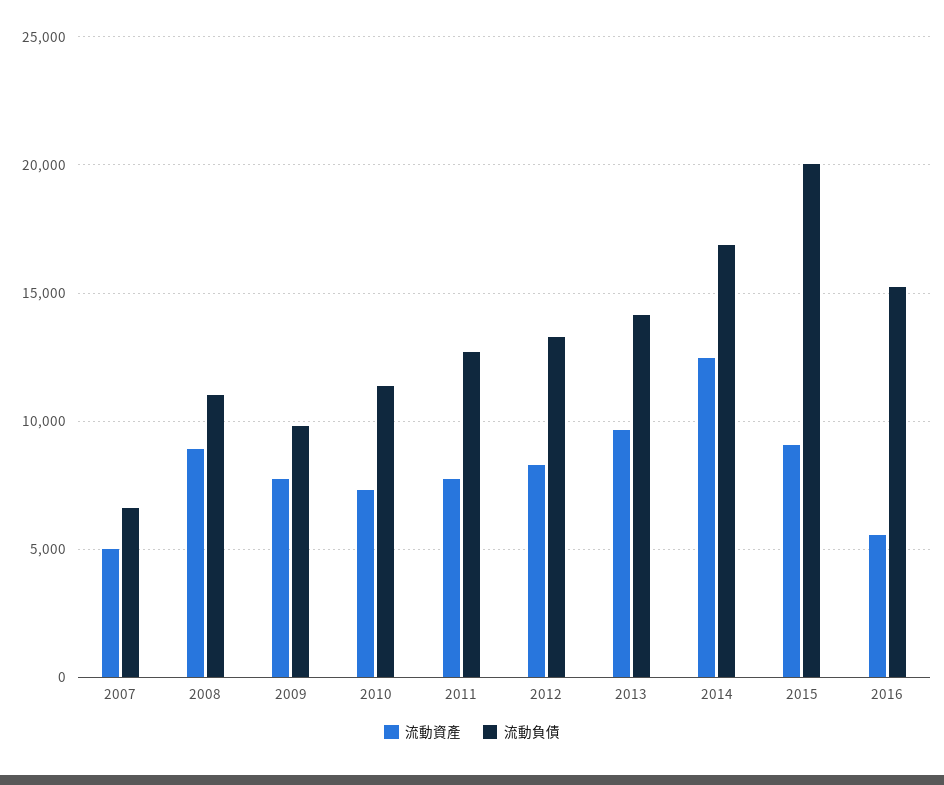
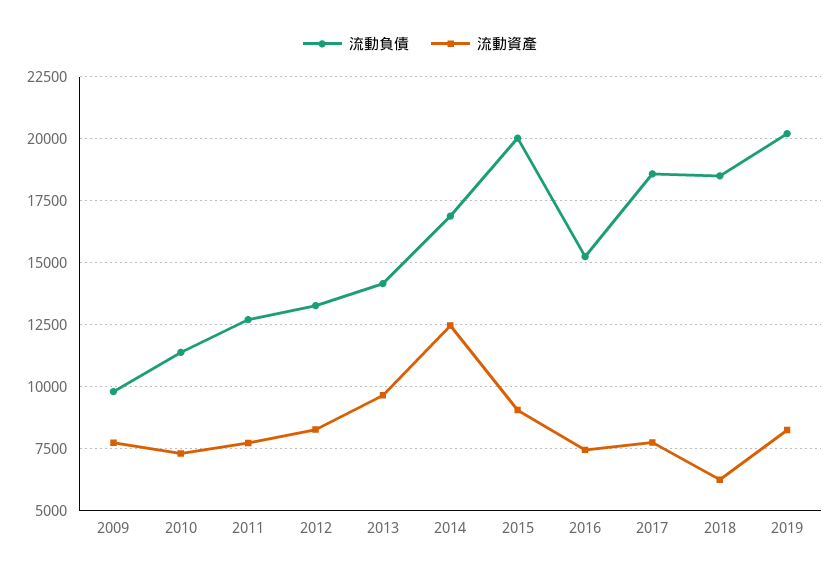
流動資產, 2007: 5000 -> none
流動負債, 2007: 6500 -> none
流動資產, 2008: 9000 -> none
流動負債, 2008: 11000 -> none
流動資產, 2016: 5500 -> 7500
流動負債, 2017: none -> 18500
流動資產, 2017: none -> 7750
流動負債, 2018: none -> 18500
流動資產, 2018: none -> 6250
流動負債, 2019: none -> 20250
流動資產, 2019: none -> 8250

